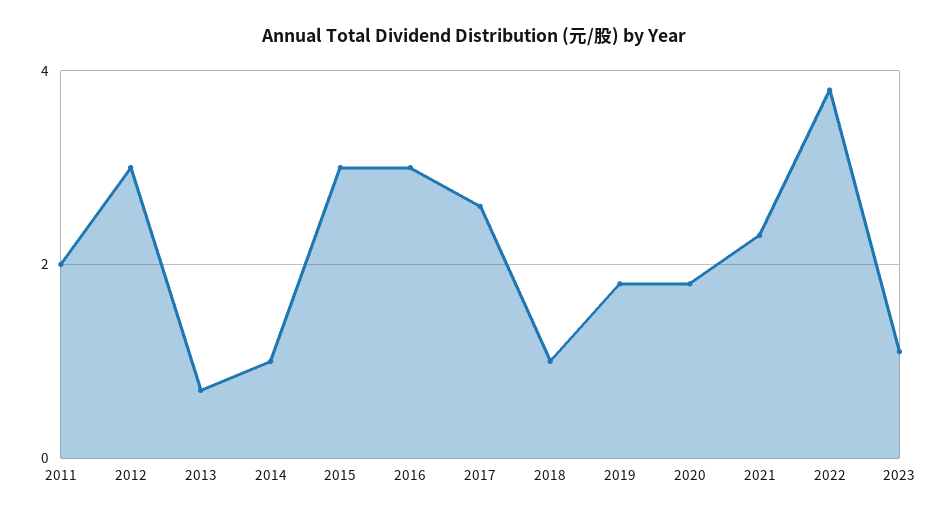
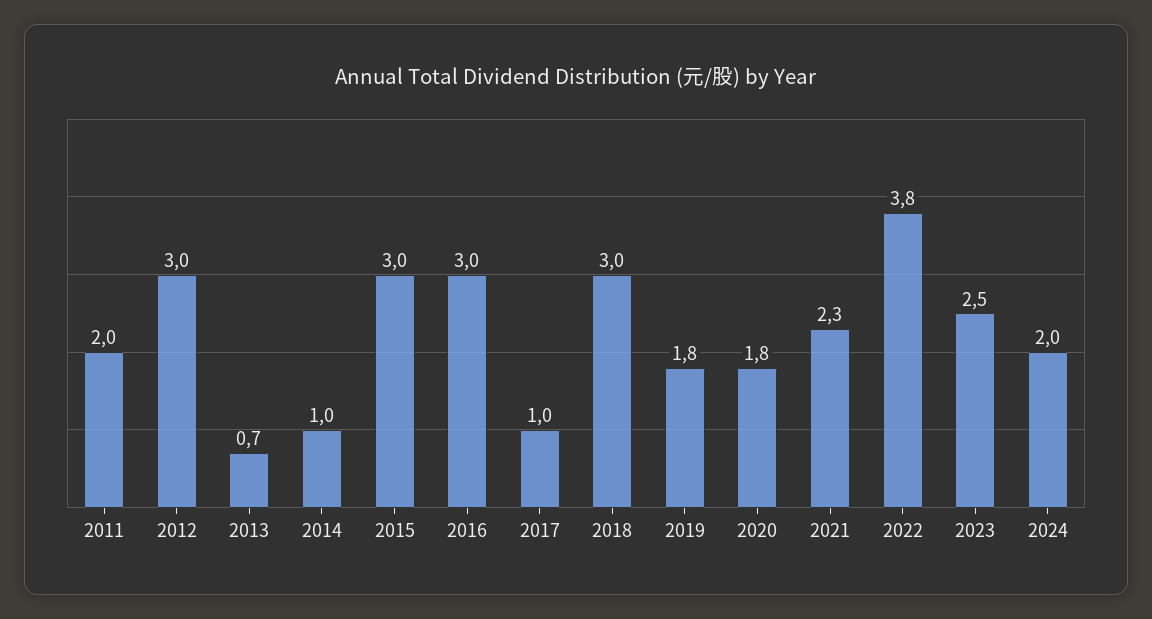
2017: 2.5 -> 1
2018: 1 -> 3
2023: 1 -> 2.5
2024: none -> 2

